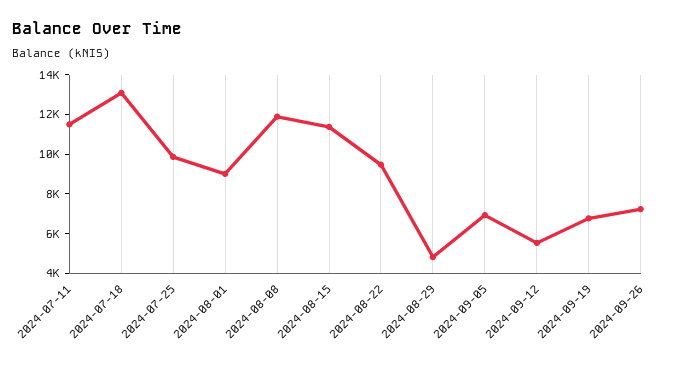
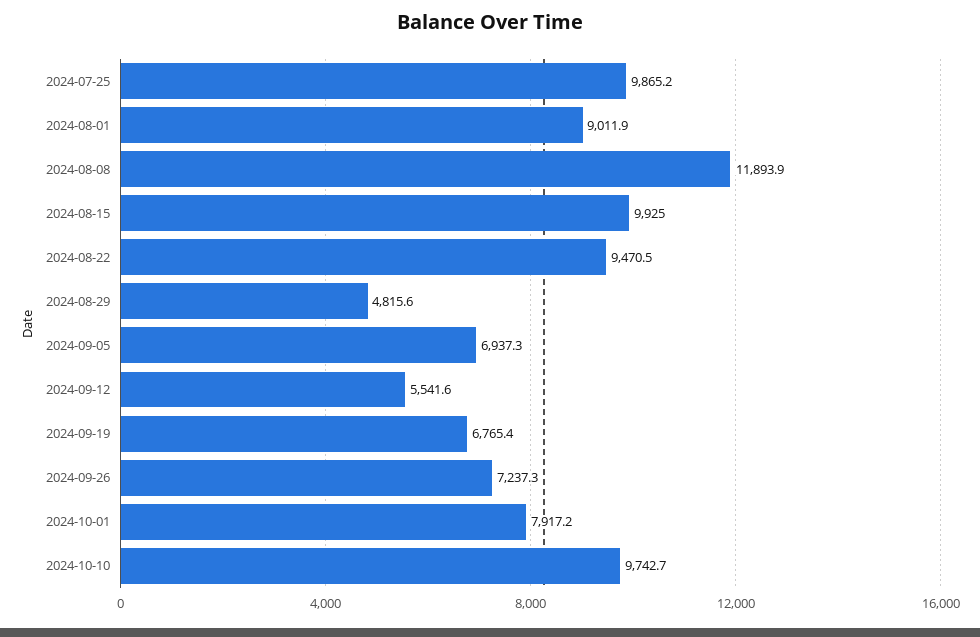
2024-07-11: 11500 -> none
2024-07-18: 13000 -> none
2024-08-15: 11500 -> 9925
2024-10-01: none -> 7917.2
2024-10-10: none -> 9742.7

